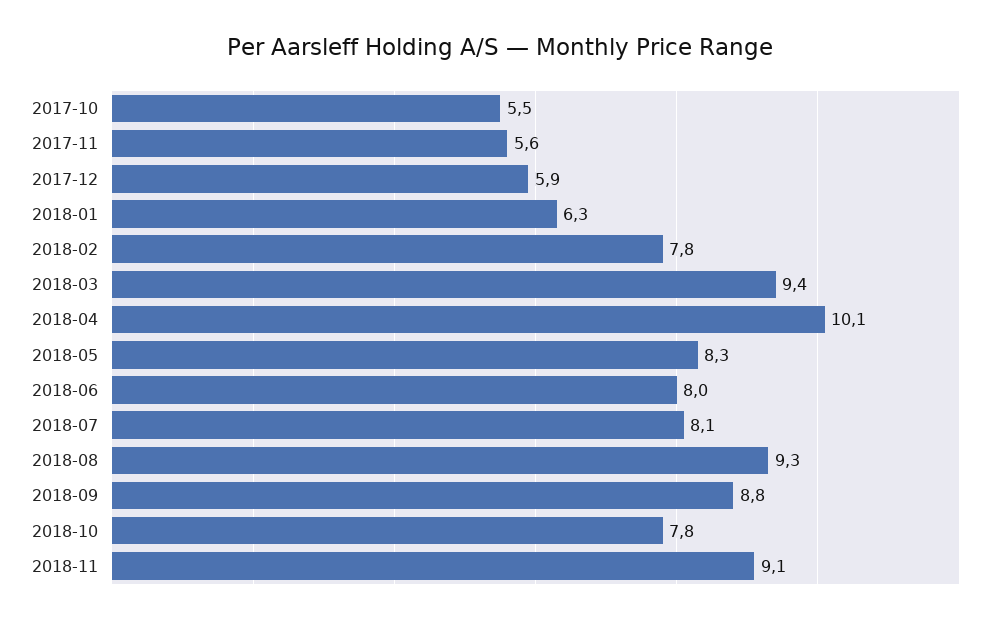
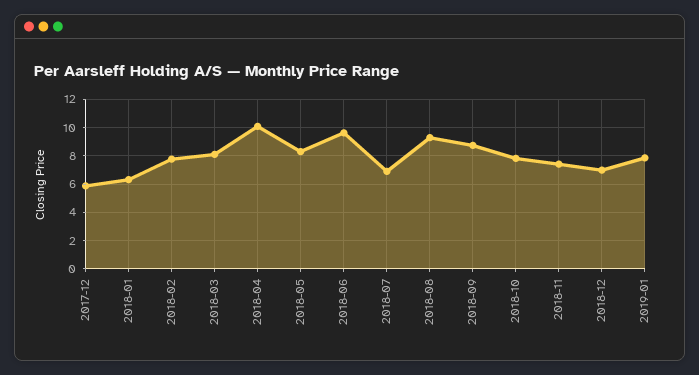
2017-10: 5.5 -> none
2017-11: 5.6 -> none
2018-03: 9.4 -> 8
2018-06: 8 -> 9.5
2018-07: 8.1 -> 7
2018-11: 9.1 -> 7.5
2018-12: none -> 7
2019-01: none -> 8

